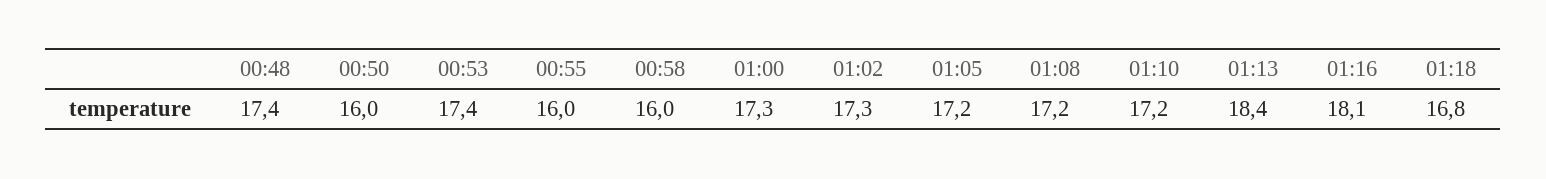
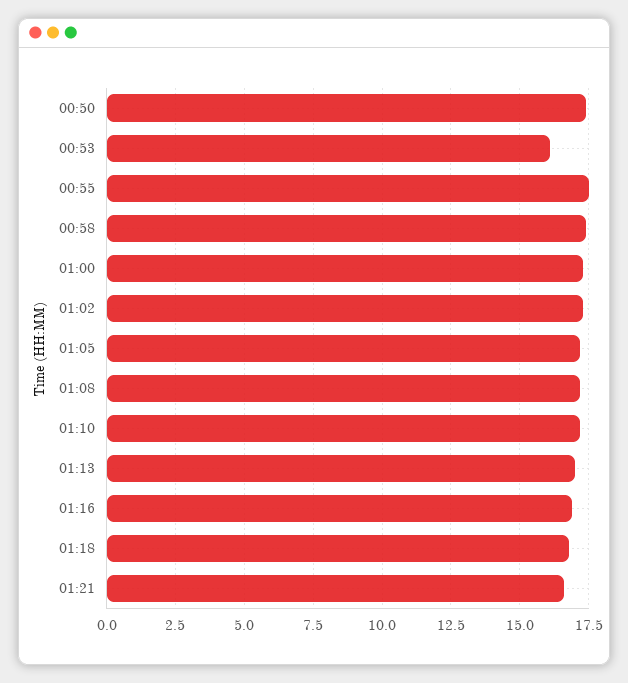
00:48: 17.4 -> none
00:50: 16 -> 17.5
00:53: 17.4 -> 16
00:55: 16 -> 17.5
00:58: 16 -> 17.5
01:13: 18.4 -> 17
01:16: 18.1 -> 17
01:21: none -> 16.5

